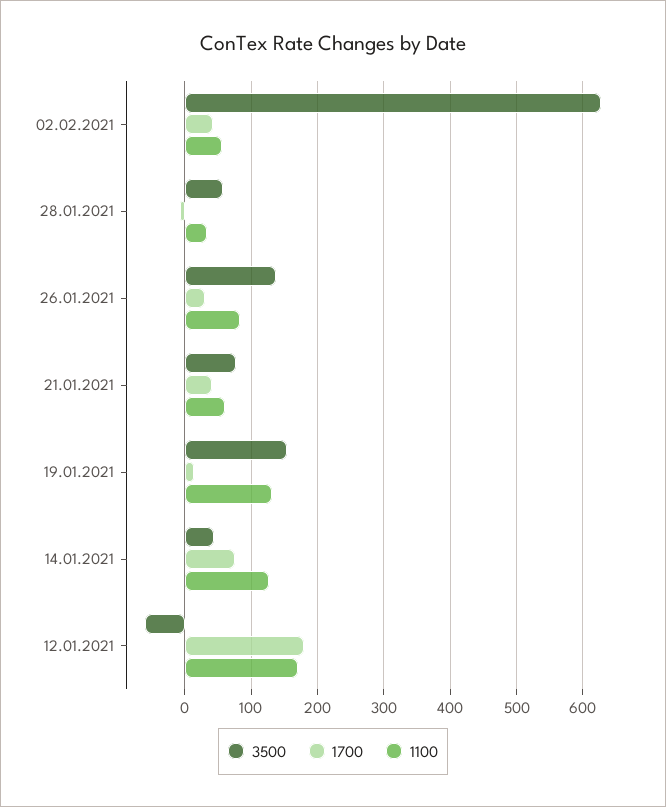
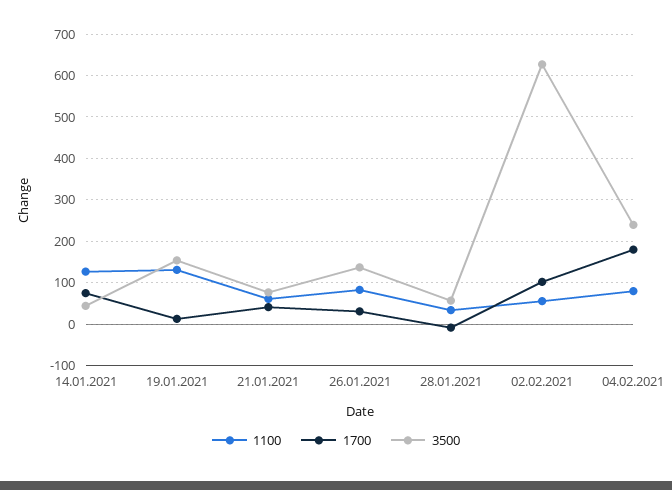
1700, 02.02.2021: 40 -> 100
3500, 12.01.2021: -60 -> none
1700, 12.01.2021: 180 -> none
1100, 12.01.2021: 170 -> none
1100, 04.02.2021: none -> 80
1700, 04.02.2021: none -> 180
3500, 04.02.2021: none -> 240

